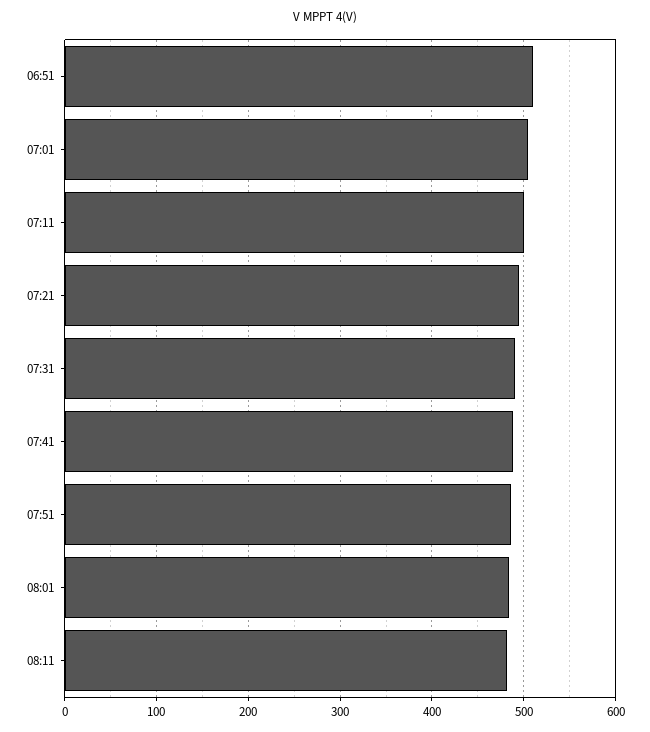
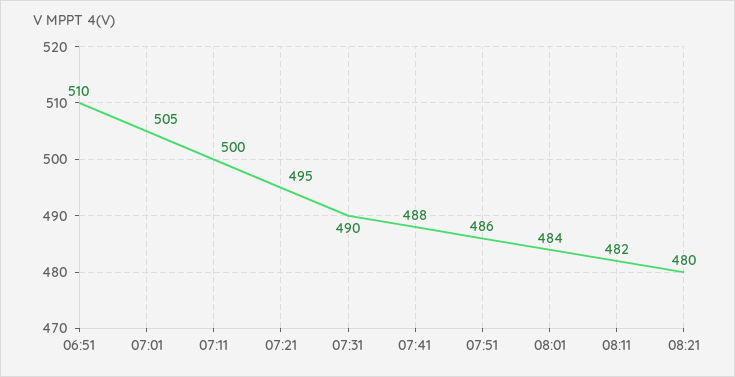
08:21: none -> 480

